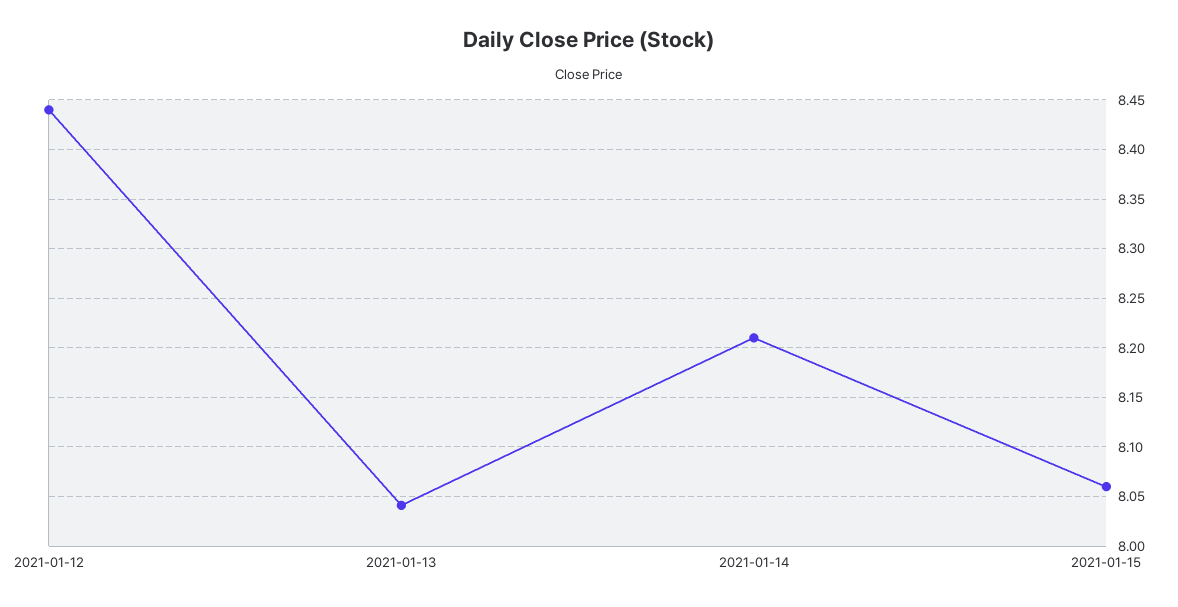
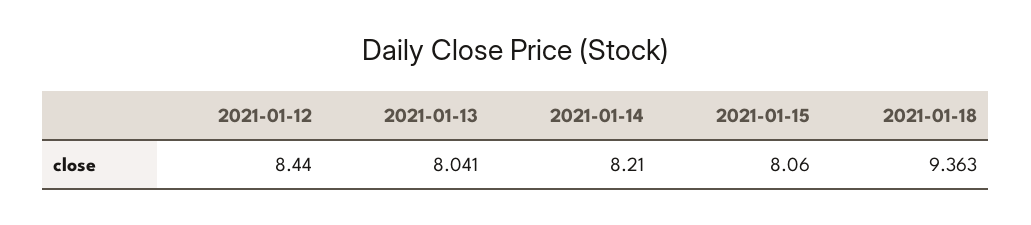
2021-01-18: none -> 9.363

